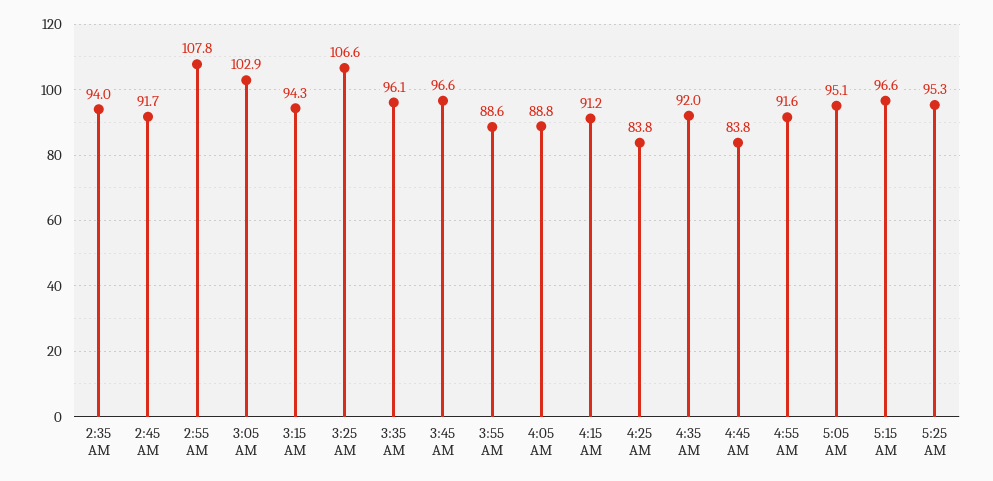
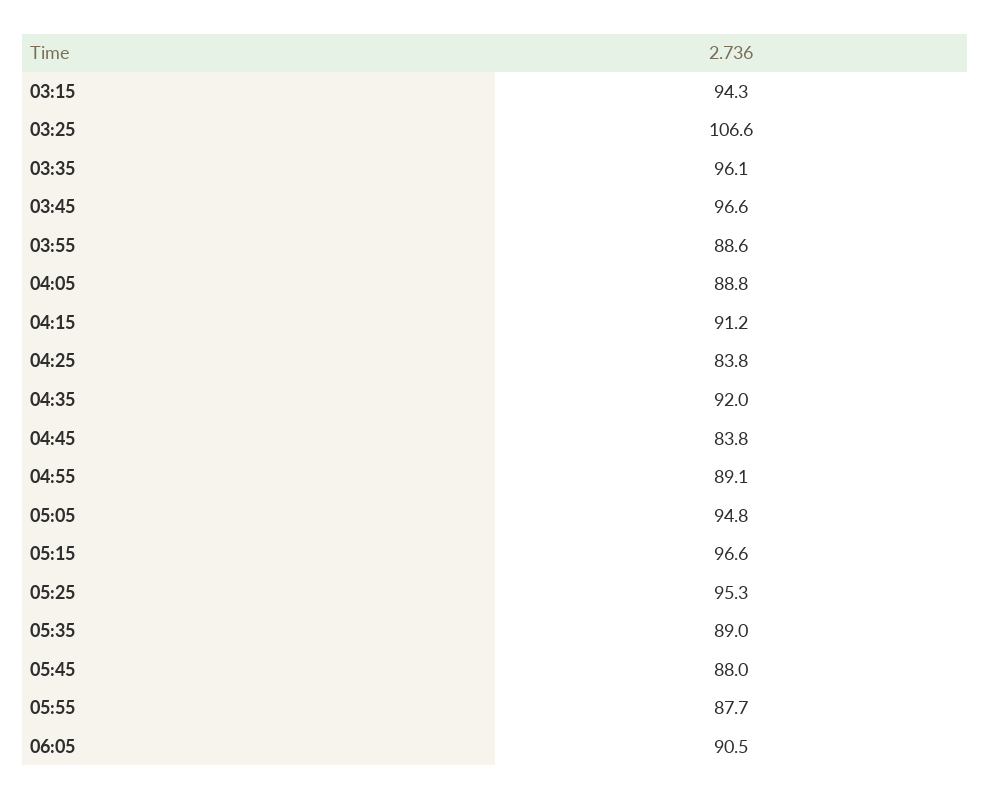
2:35 AM: 94 -> none
2:45 AM: 91.7 -> none
2:55 AM: 107.8 -> none
3:05 AM: 102.9 -> none
4:55 AM: 91.6 -> 89.1
5:05 AM: 95.1 -> 94.8
05:35: none -> 89
05:45: none -> 88
05:55: none -> 87.7
06:05: none -> 90.5

